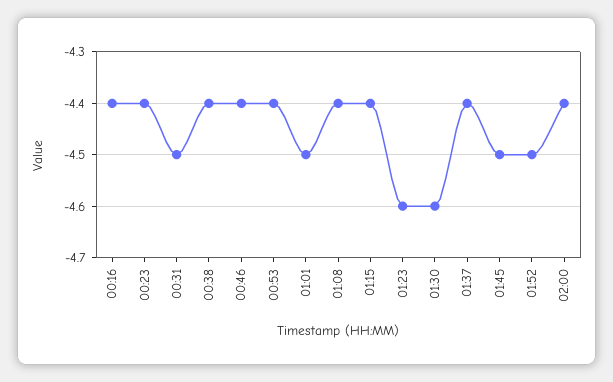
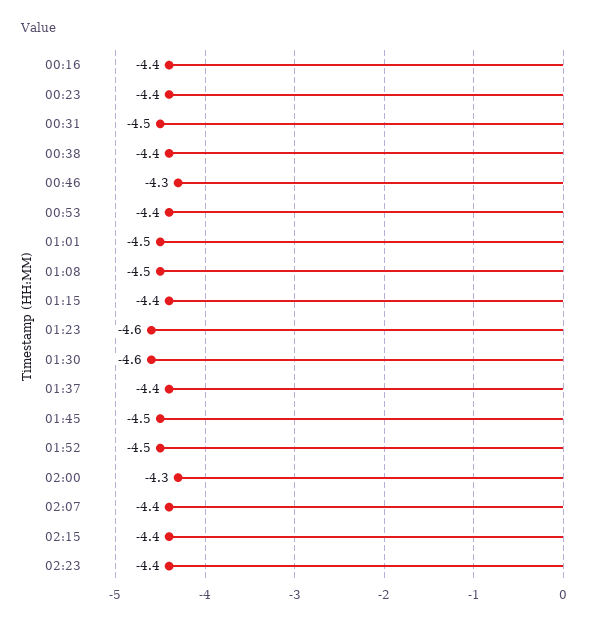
00:46: -4.4 -> -4.3
01:08: -4.4 -> -4.5
02:00: -4.4 -> -4.3
02:07: none -> -4.4
02:15: none -> -4.4
02:23: none -> -4.4

